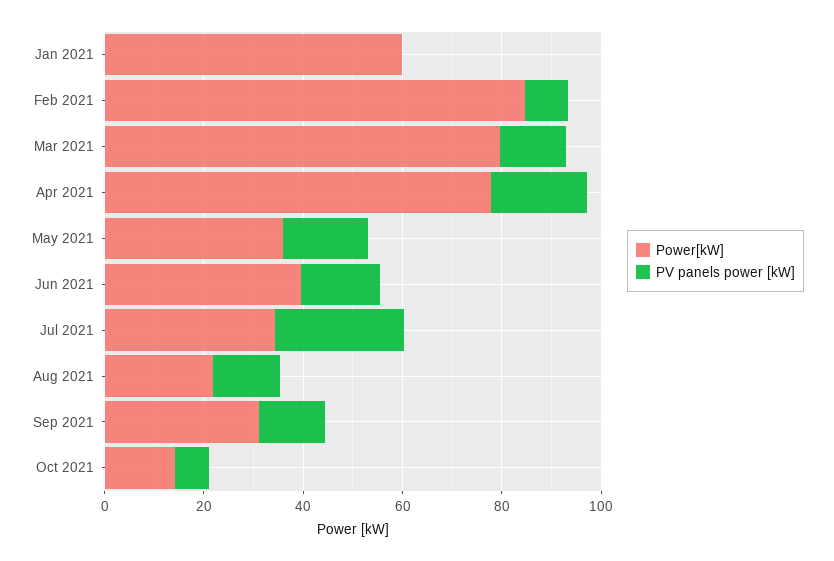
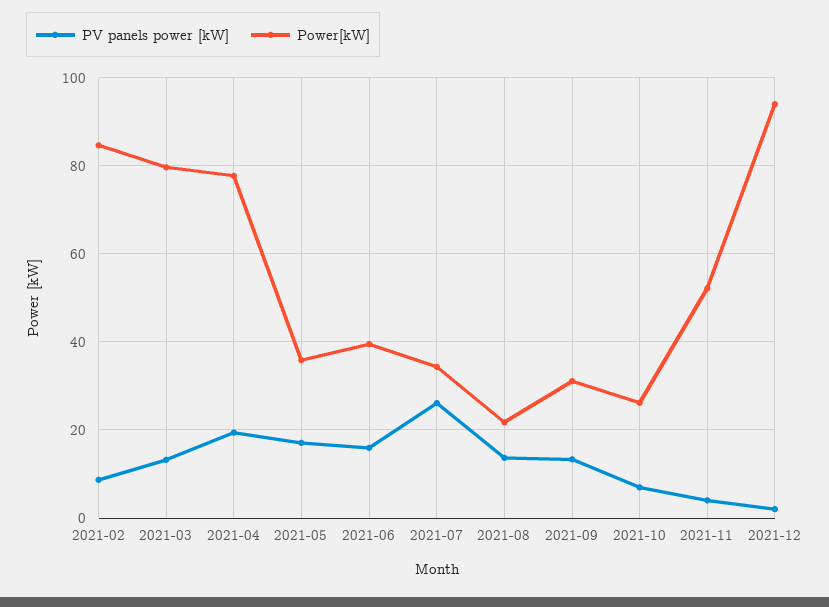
Power[kW], Jan 2021: 60 -> none
PV panels power [kW], Jan 2021: 0 -> none
Power[kW], Oct 2021: 15 -> 26
PV panels power [kW], 2021-11: none -> 4
Power[kW], 2021-11: none -> 52
PV panels power [kW], 2021-12: none -> 2
Power[kW], 2021-12: none -> 94

